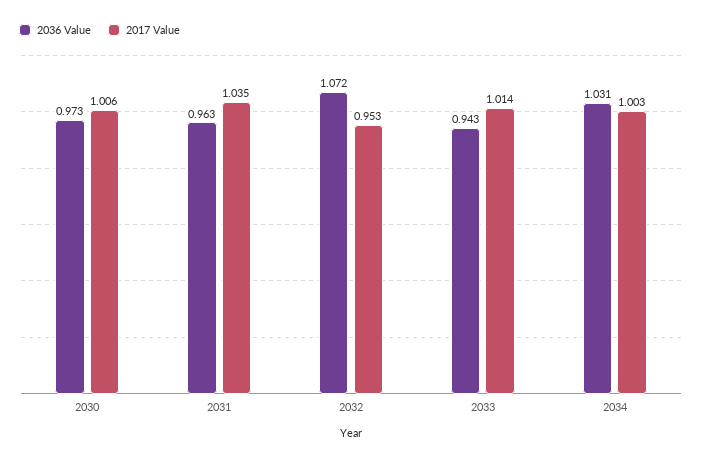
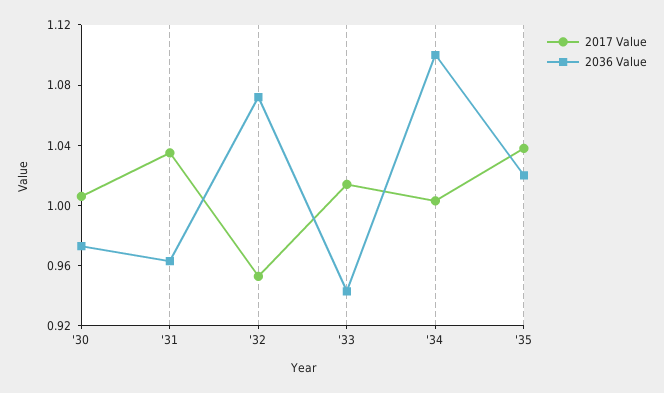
2036 Value, 2034: 1.031 -> 1.1
2017 Value, '35: none -> 1.04
2036 Value, '35: none -> 1.02

